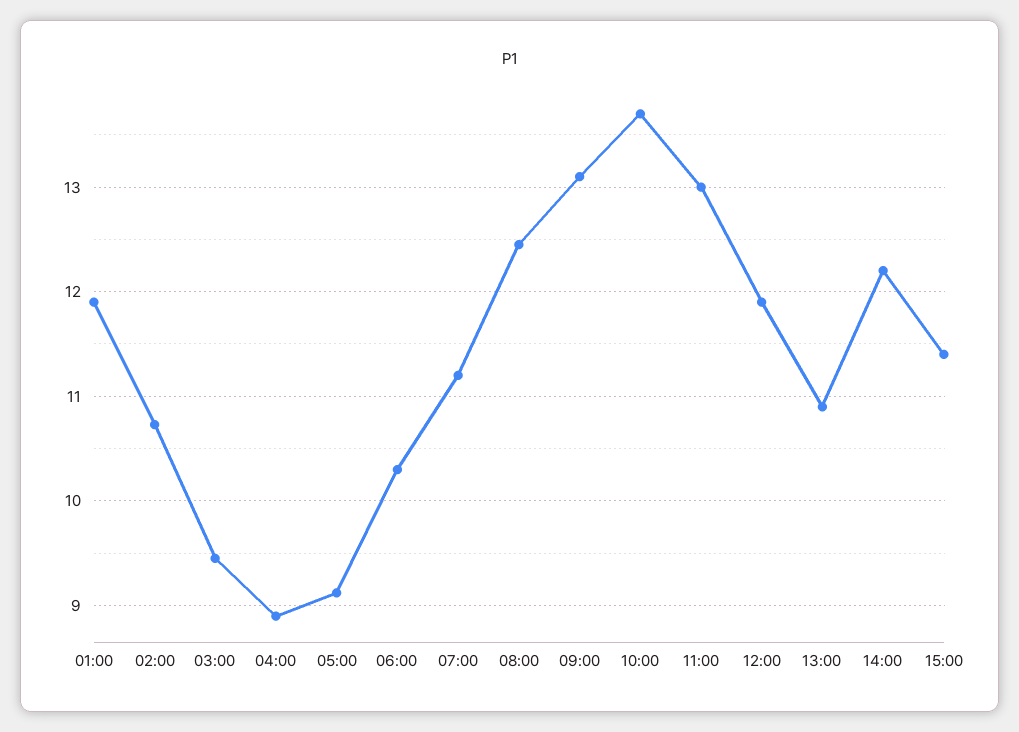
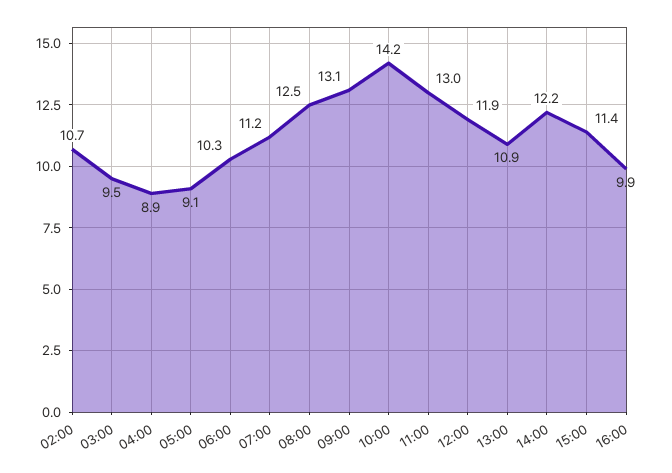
01:00: 11.9 -> none
10:00: 13.7 -> 14.2
16:00: none -> 9.9

